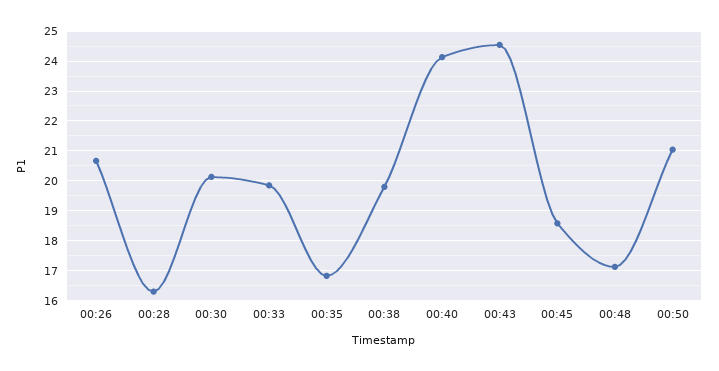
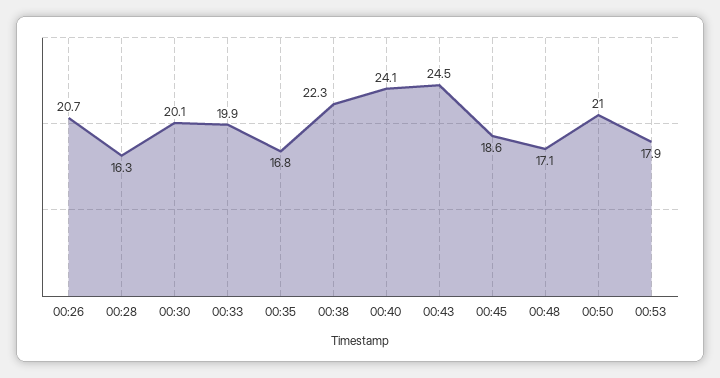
00:38: 19.75 -> 22.3
00:53: none -> 17.9

